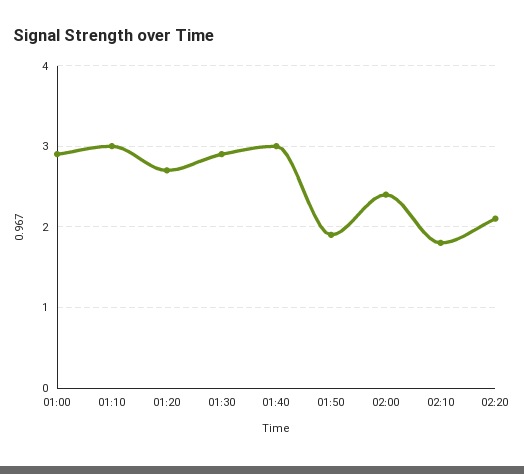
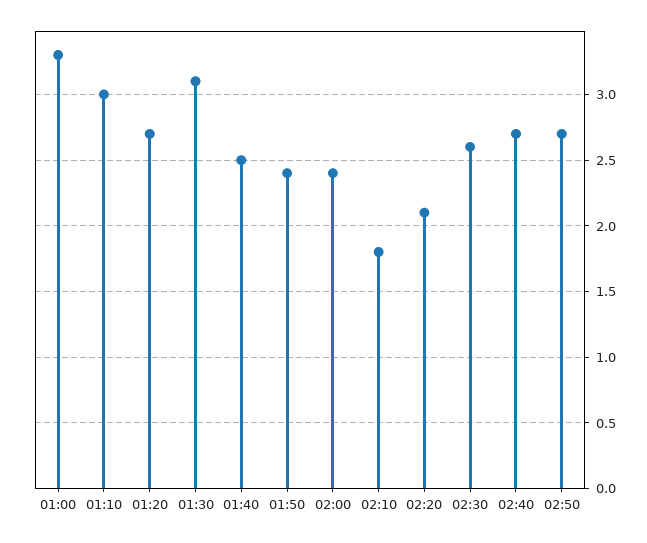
01:00: 2.9 -> 3.3
01:30: 2.9 -> 3.1
01:40: 3 -> 2.5
01:50: 1.9 -> 2.4
02:30: none -> 2.6
02:40: none -> 2.7
02:50: none -> 2.7

